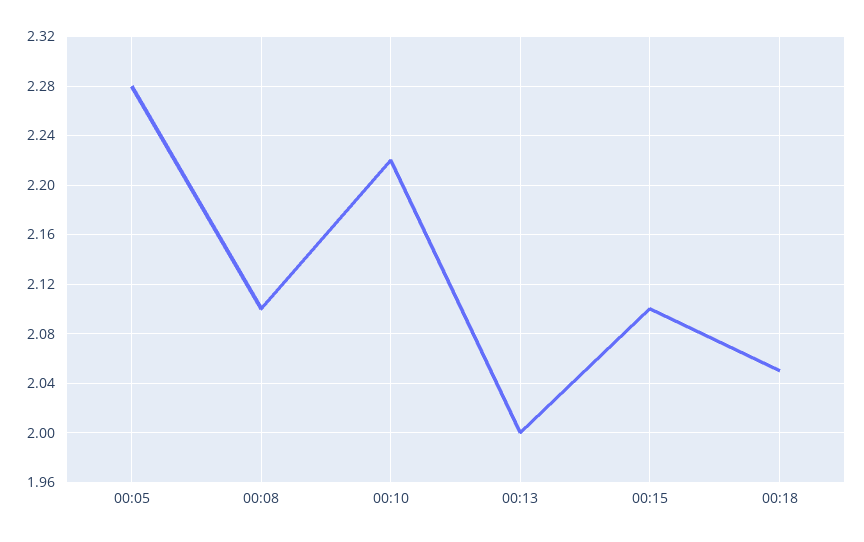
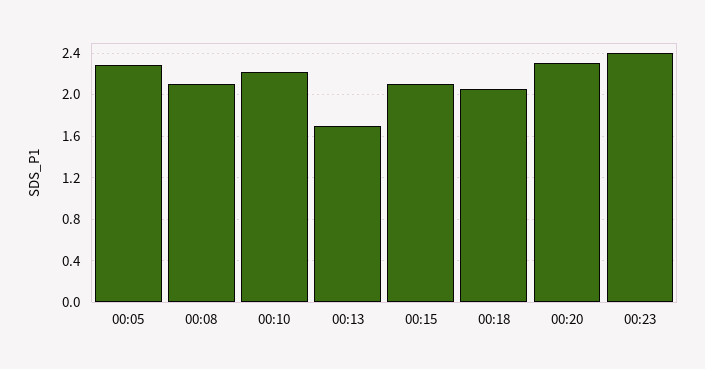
00:13: 2 -> 1.7
00:20: none -> 2.3
00:23: none -> 2.4

